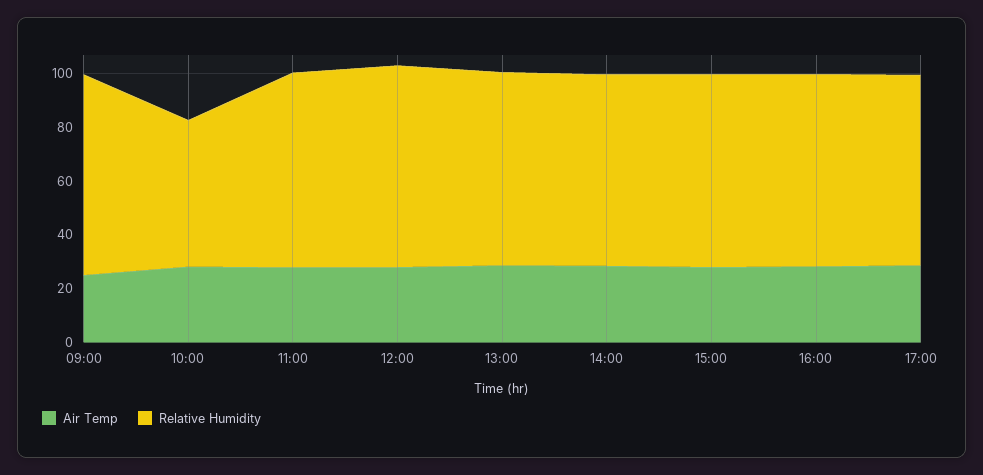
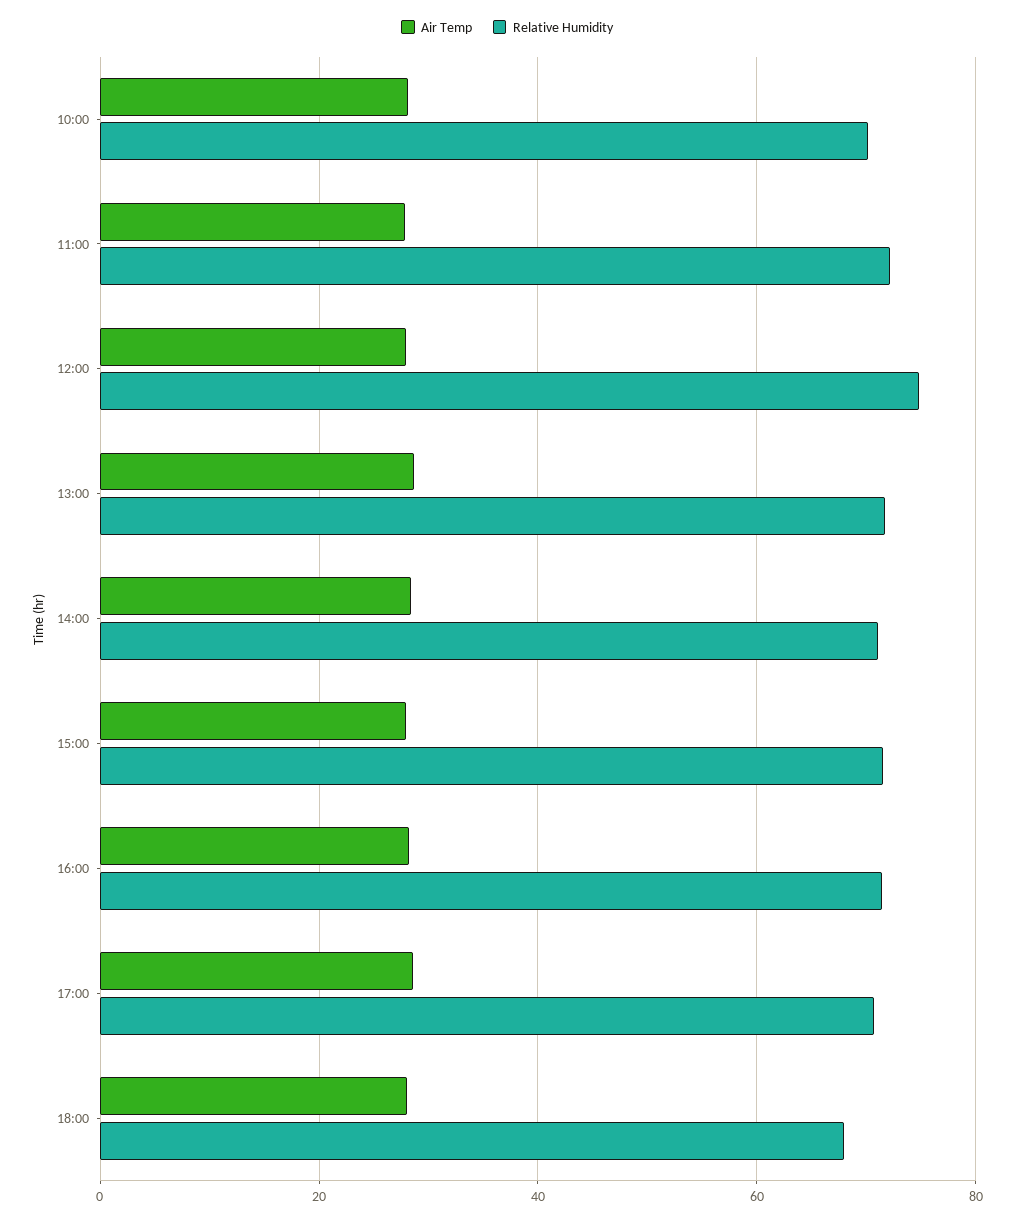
Air Temp, 09:00: 25 -> none
Relative Humidity, 09:00: 75 -> none
Relative Humidity, 10:00: 55 -> 70
Air Temp, 18:00: none -> 28
Relative Humidity, 18:00: none -> 68

